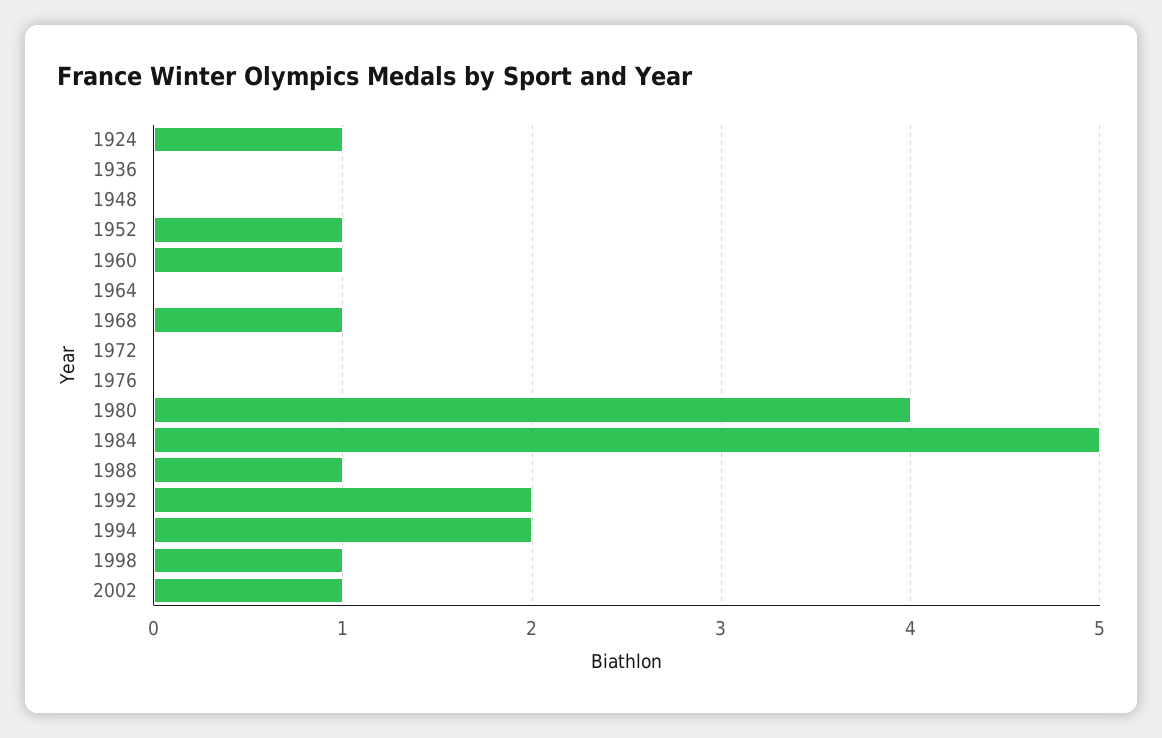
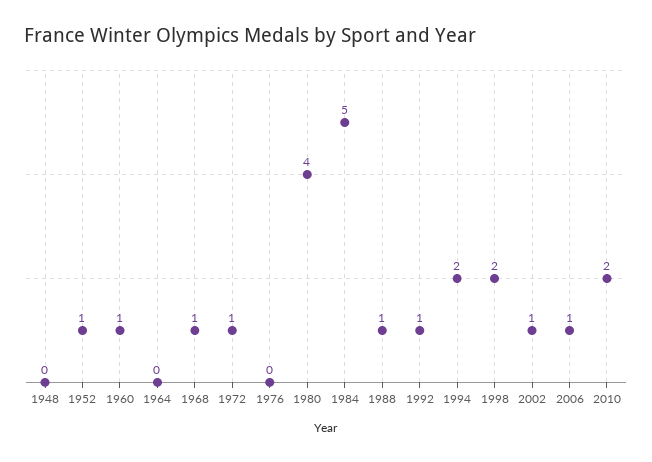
1924: 1 -> none
1936: 0 -> none
1972: 0 -> 1
1992: 2 -> 1
1998: 1 -> 2
2006: none -> 1
2010: none -> 2

